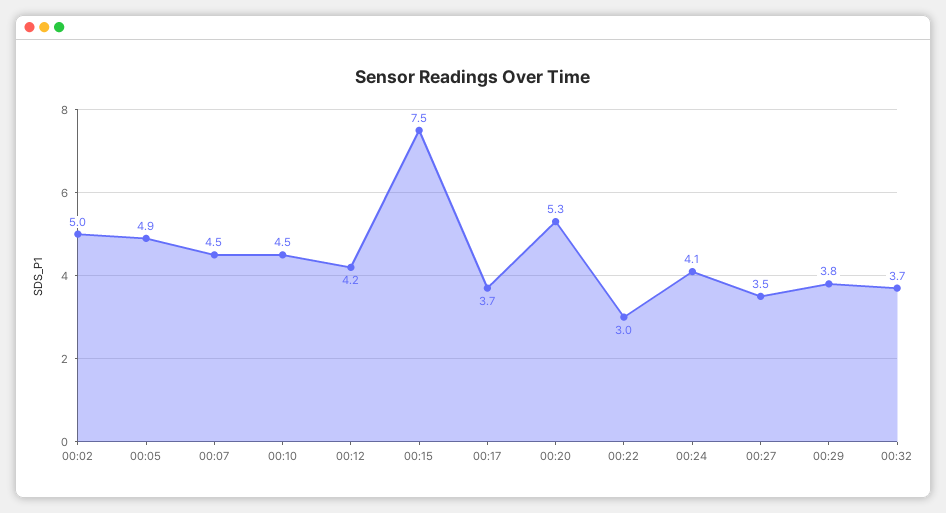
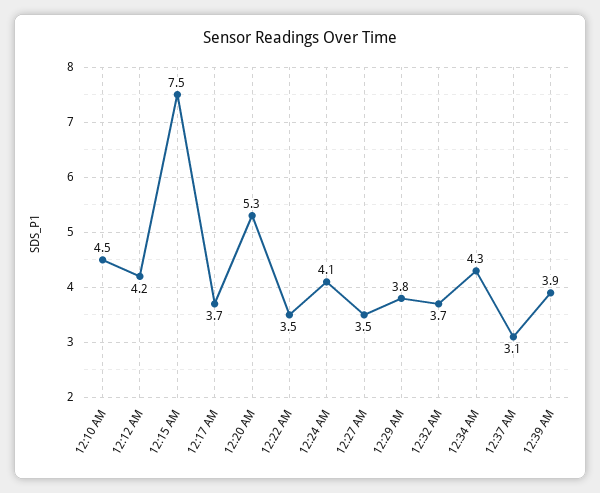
00:02: 5 -> none
00:05: 4.9 -> none
00:07: 4.5 -> none
00:22: 3 -> 3.5
12:34 AM: none -> 4.3
12:37 AM: none -> 3.1
12:39 AM: none -> 3.9

